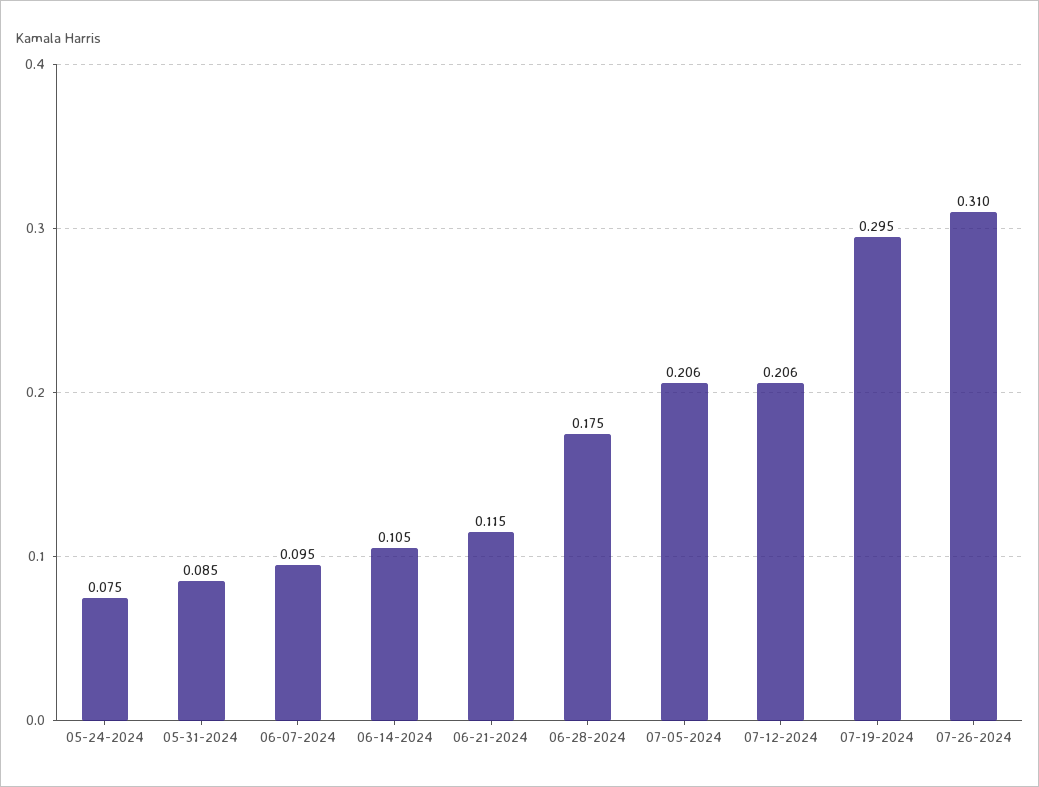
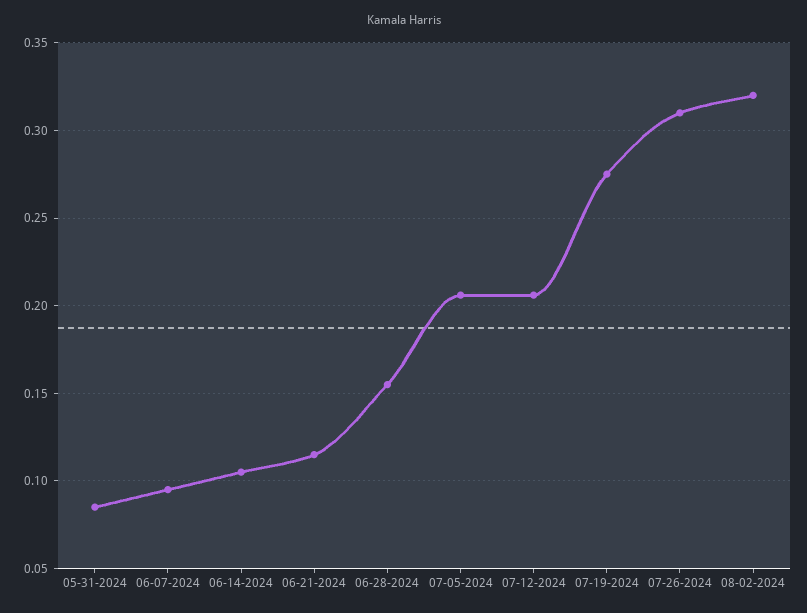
05-24-2024: 0.075 -> none
06-28-2024: 0.175 -> 0.155
07-19-2024: 0.295 -> 0.275
08-02-2024: none -> 0.32

